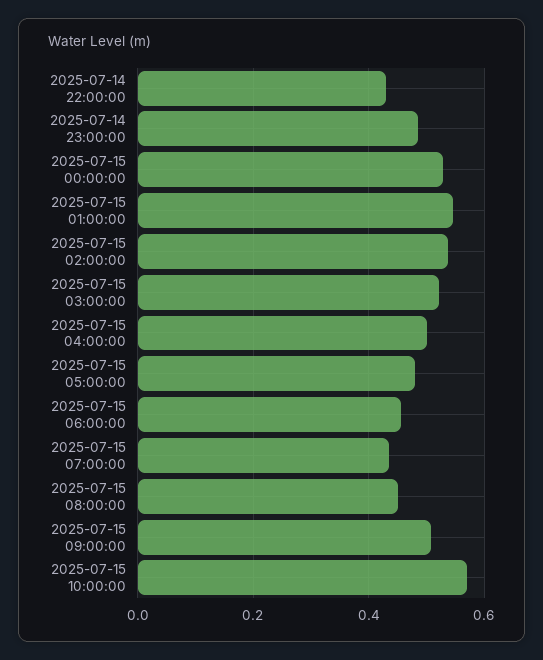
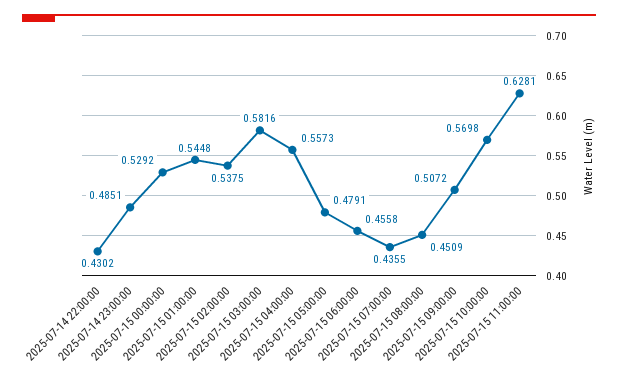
2025-07-15 03:00:00: 0.52 -> 0.5816
2025-07-15 04:00:00: 0.5 -> 0.5573
2025-07-15 11:00:00: none -> 0.6281

